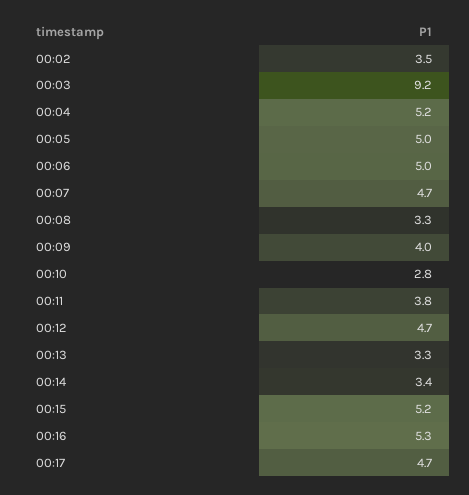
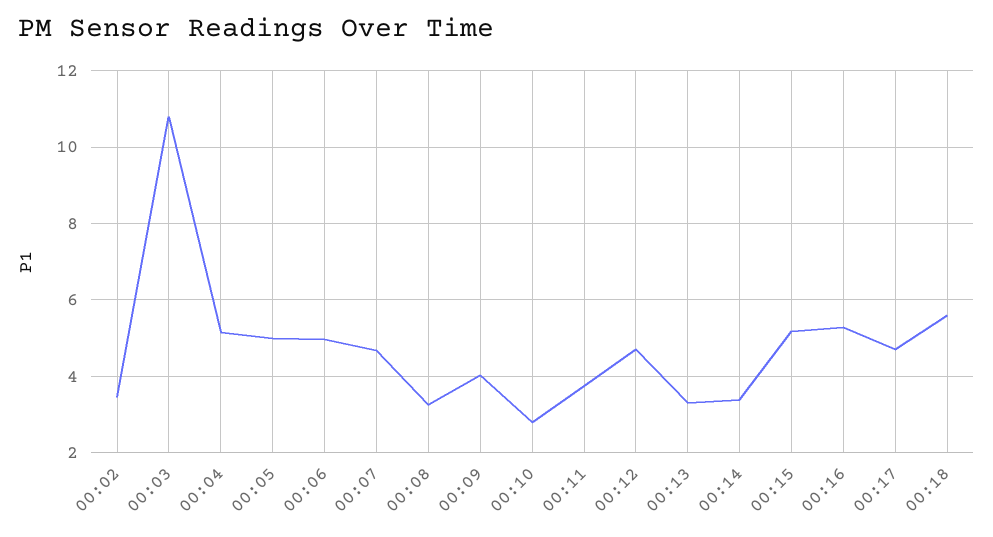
00:03: 9.2 -> 10.8
00:18: none -> 5.6

